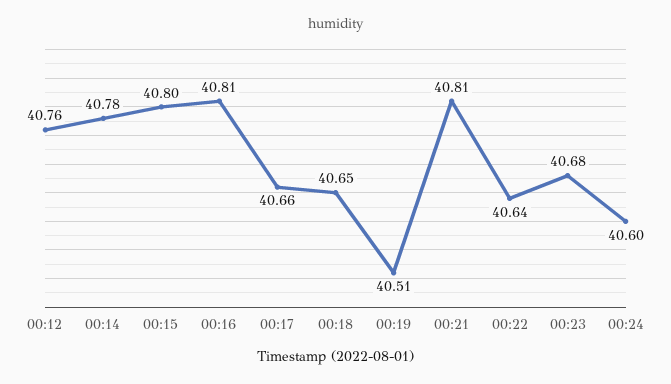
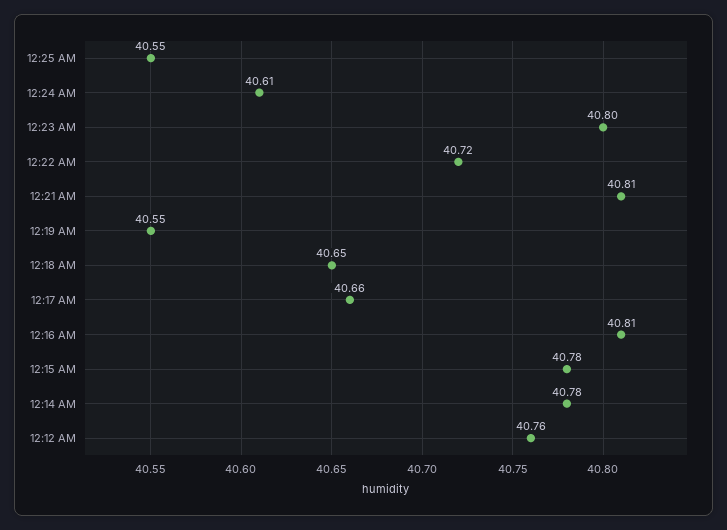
00:15: 40.8 -> 40.78
00:19: 40.51 -> 40.55
00:22: 40.64 -> 40.72
00:23: 40.68 -> 40.8
00:24: 40.6 -> 40.61
12:25 AM: none -> 40.55

